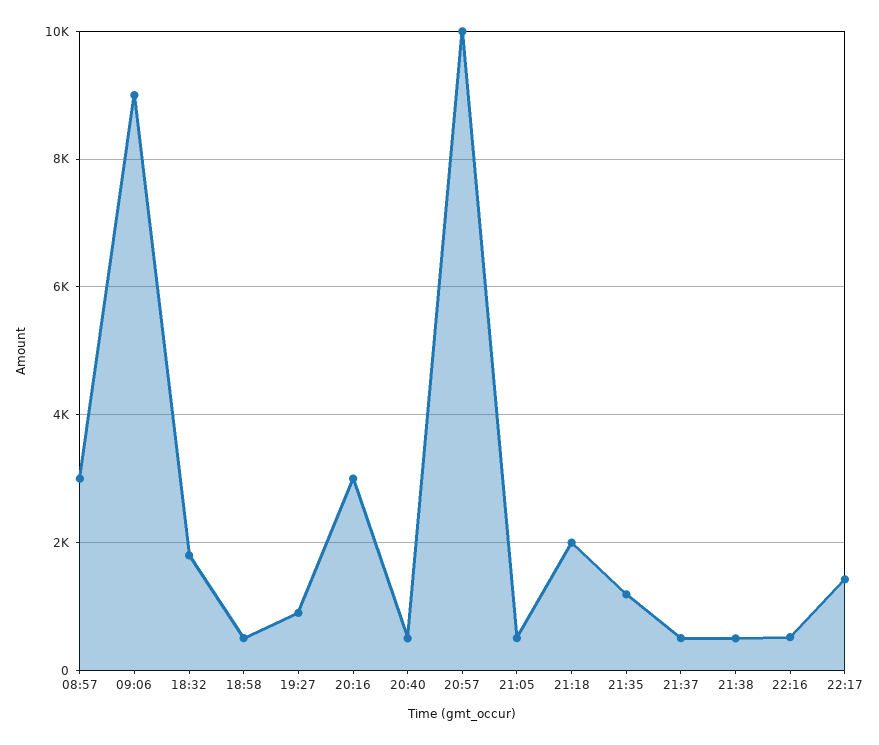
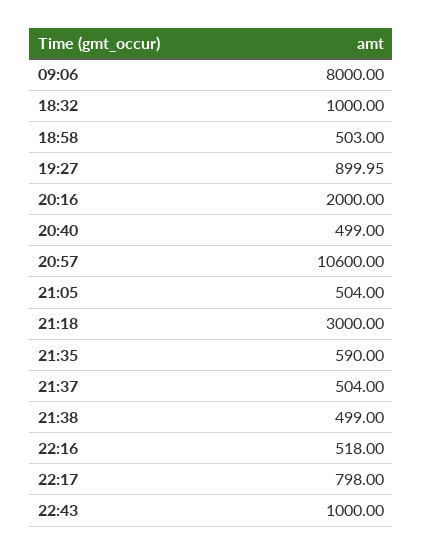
08:57: 3000 -> none
09:06: 9000 -> 8000
18:32: 1800 -> 1000
20:16: 3000 -> 2000
20:57: 10000 -> 10600
21:18: 2000 -> 3000
21:35: 1200 -> 590
22:17: 1400 -> 798
22:43: none -> 1000

